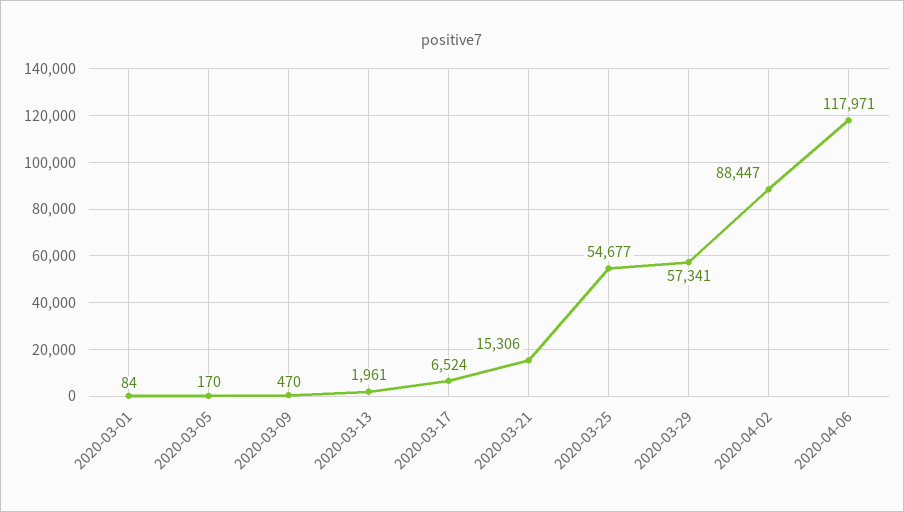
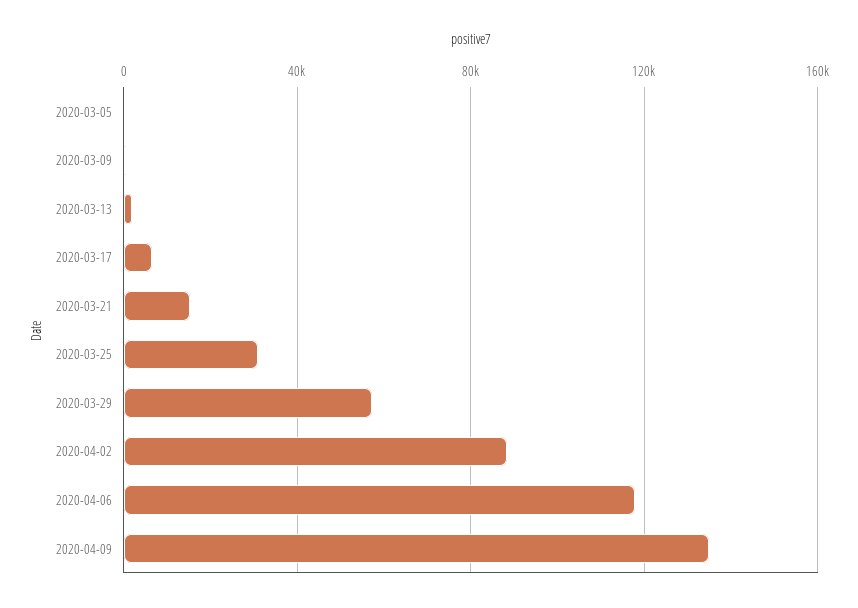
2020-03-01: 84 -> none
2020-03-25: 54677 -> 30000
2020-04-09: none -> 135000

